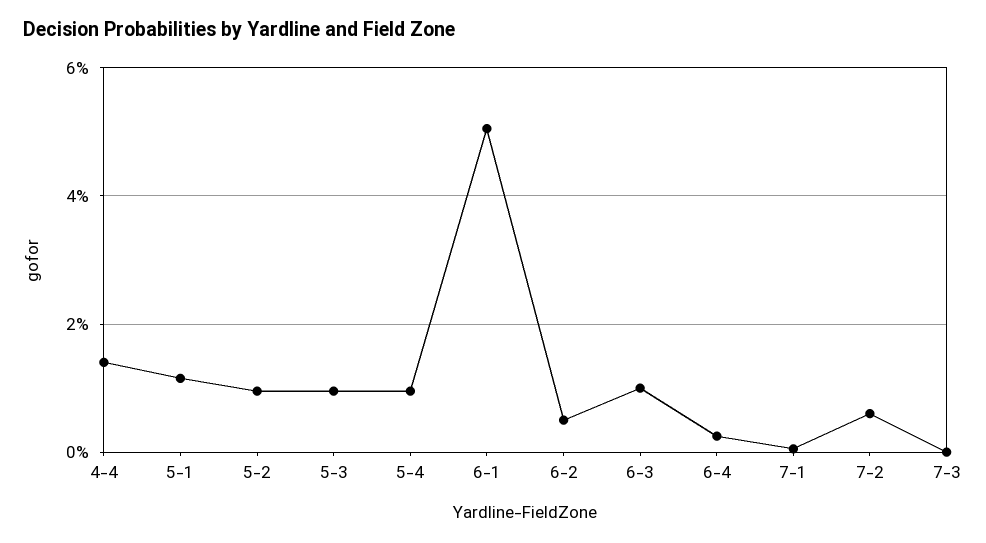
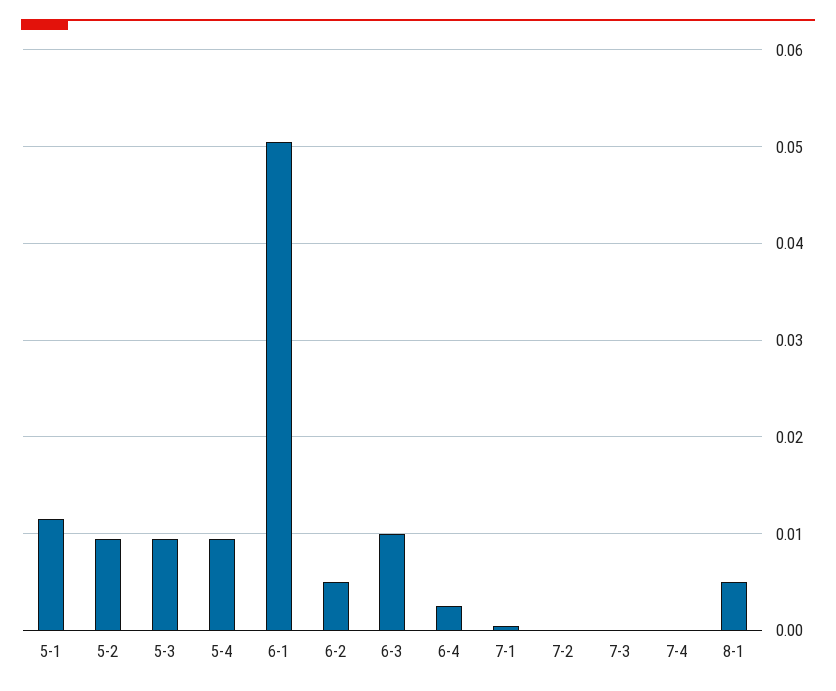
4-4: 0.014 -> none
7-2: 0.006 -> 0
7-4: none -> 0
8-1: none -> 0.005

